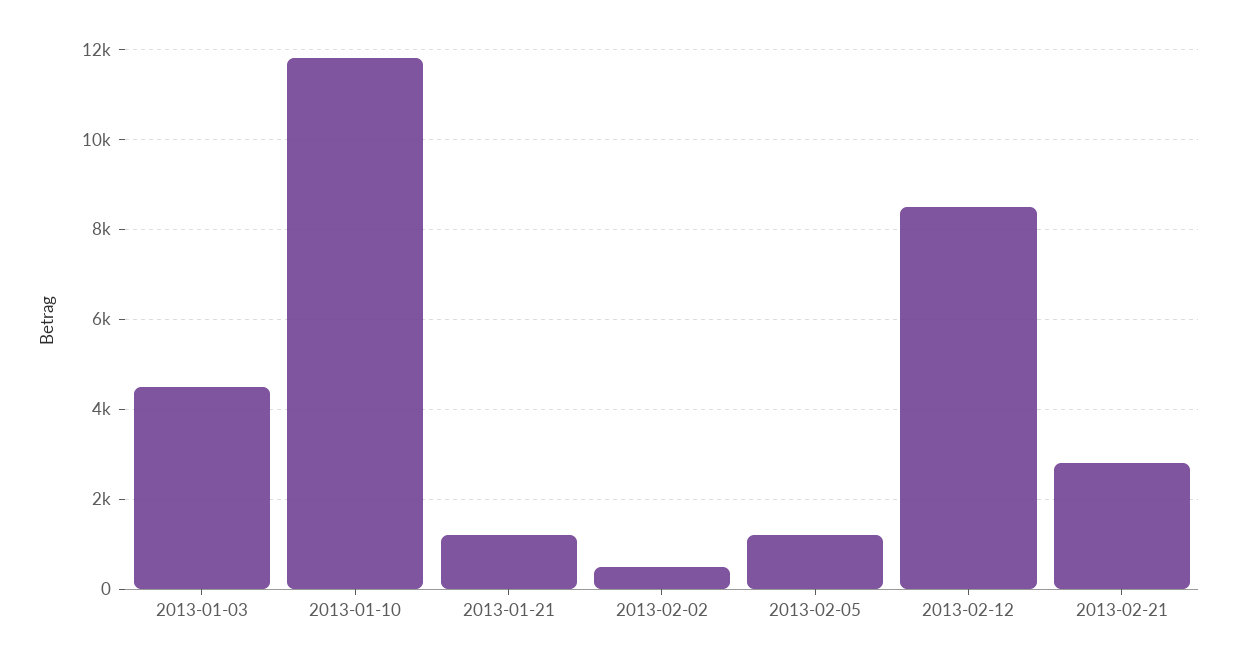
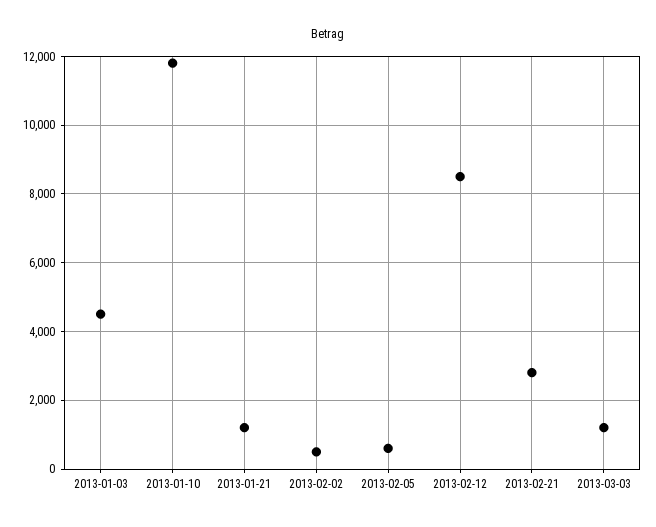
2013-02-05: 1200 -> 600
2013-03-03: none -> 1200

